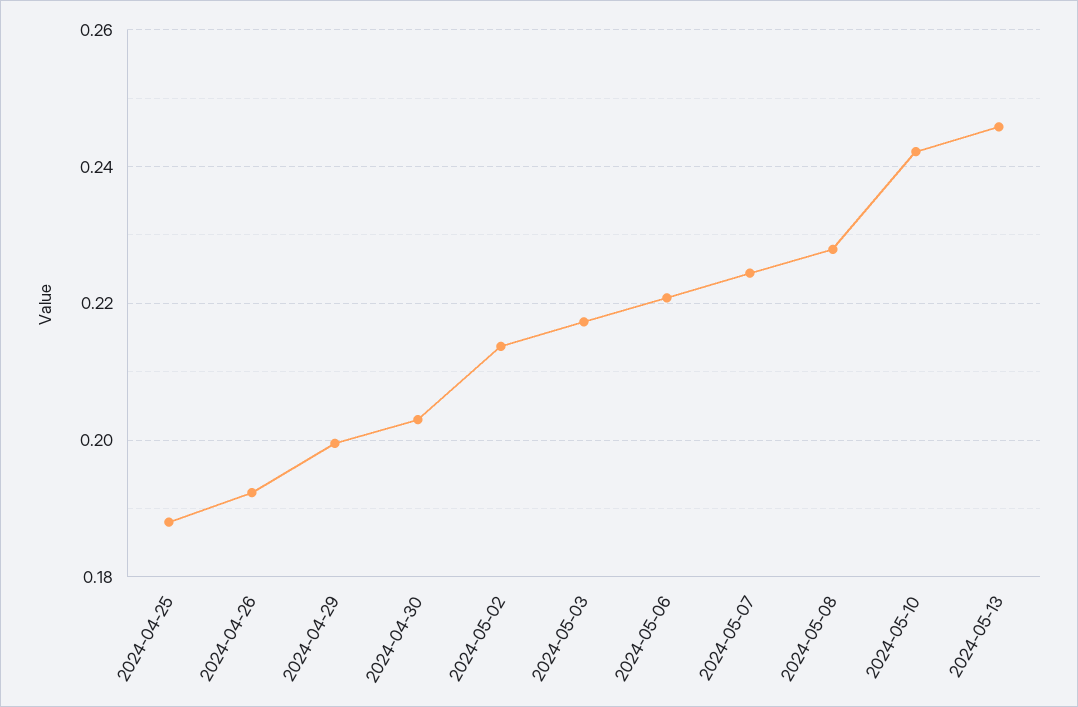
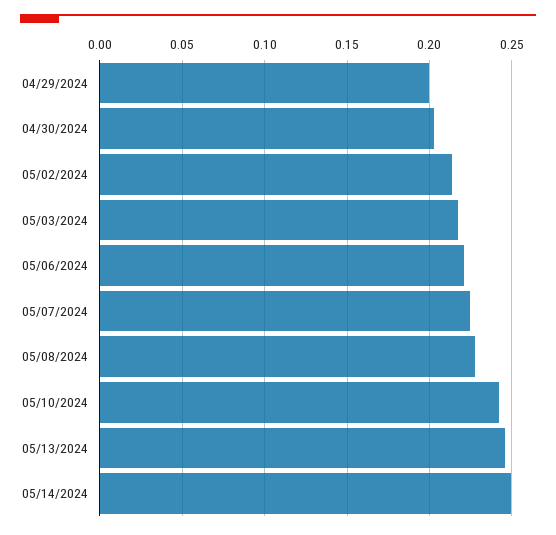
2024-04-25: 0.188 -> none
2024-04-26: 0.192 -> none
05/14/2024: none -> 0.25

